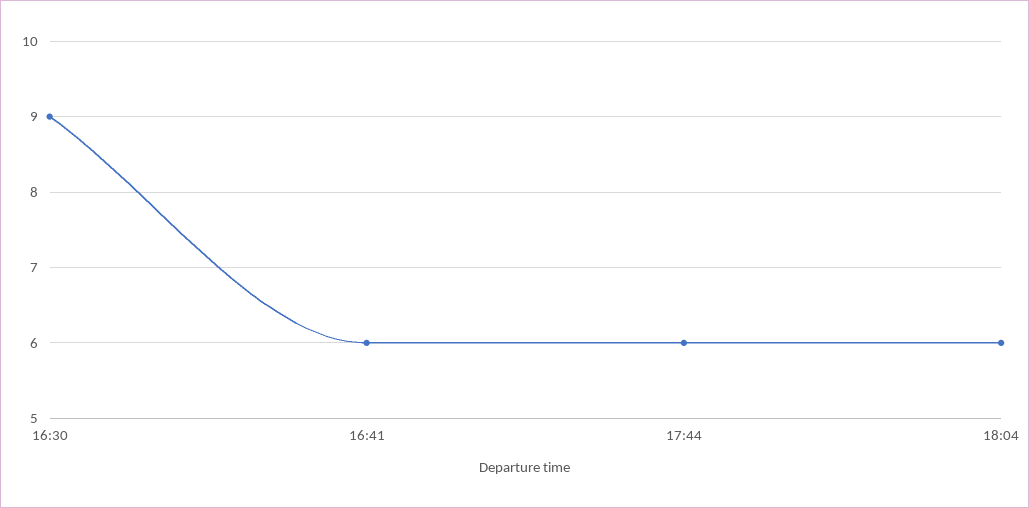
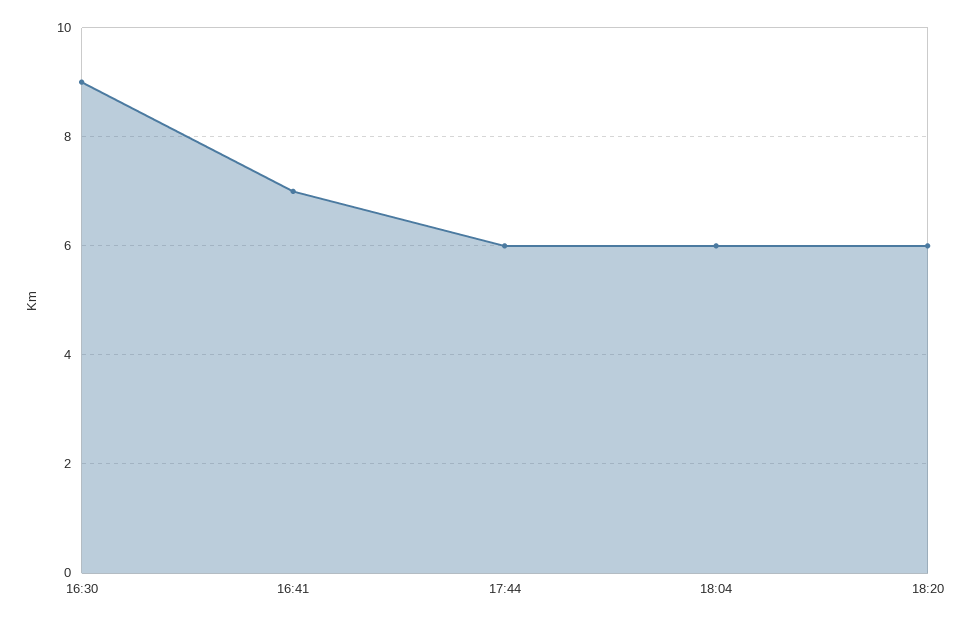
16:41: 6 -> 7
18:20: none -> 6

